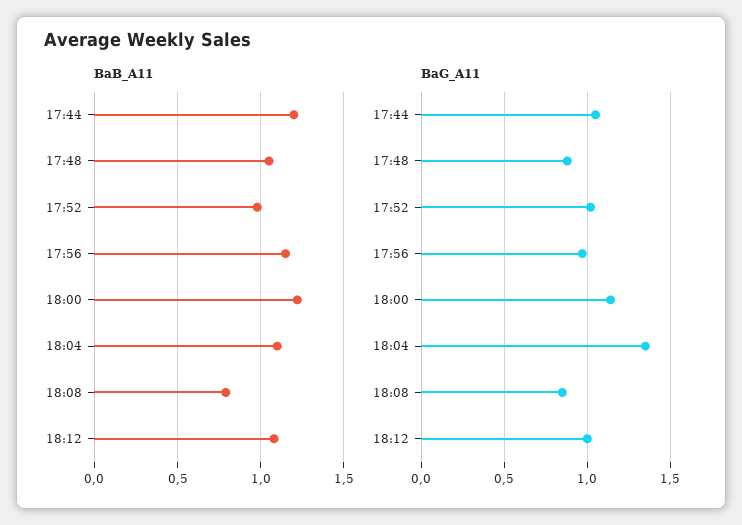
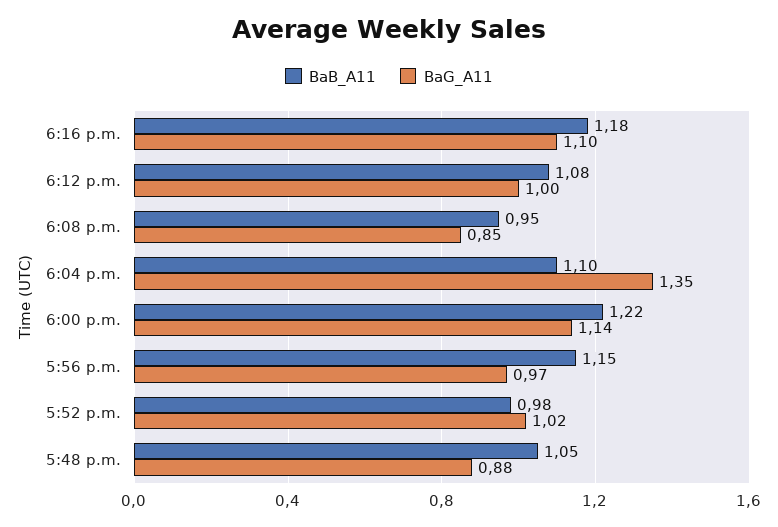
BaB_A11, 17:44: 1.2 -> none
BaB_A11, 18:08: 0.8 -> 0.95
BaG_A11, 17:44: 1.05 -> none
BaB_A11, 6:16 p.m.: none -> 1.18
BaG_A11, 6:16 p.m.: none -> 1.1

